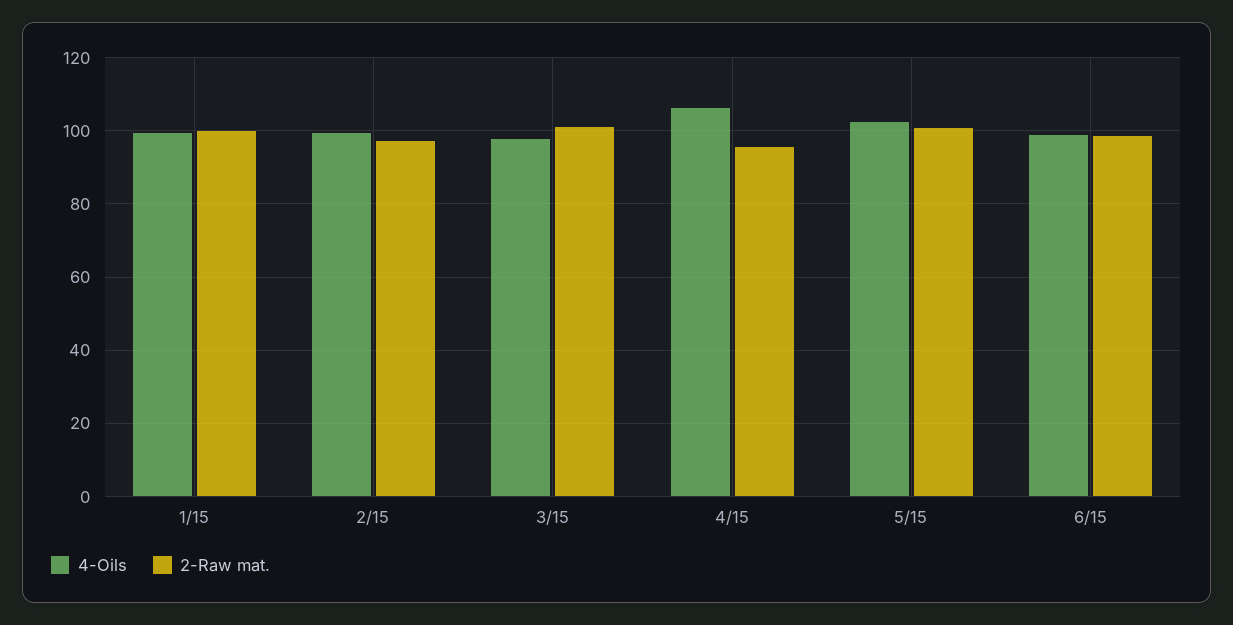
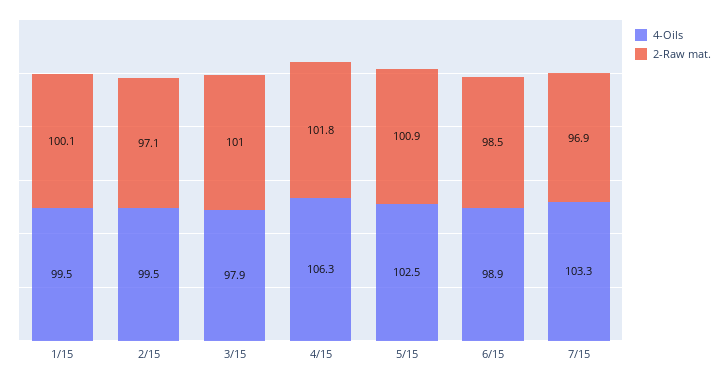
2-Raw mat., 4/15: 96 -> 101.8
4-Oils, 7/15: none -> 103.3
2-Raw mat., 7/15: none -> 96.9

